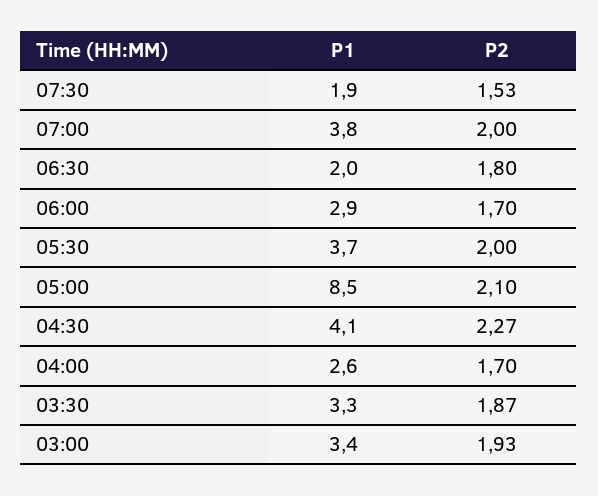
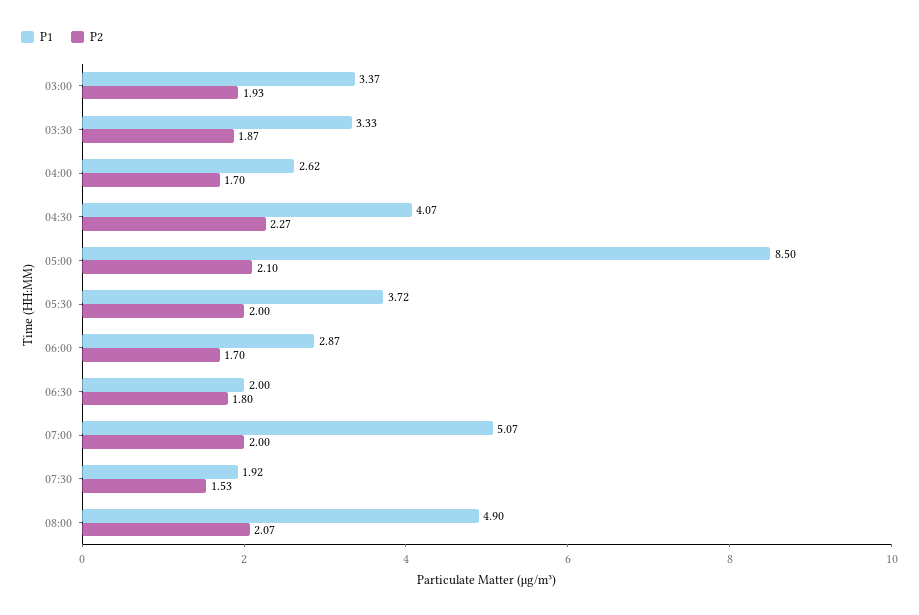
P1, 07:00: 3.8 -> 5.07
P1, 08:00: none -> 4.9
P2, 08:00: none -> 2.07

